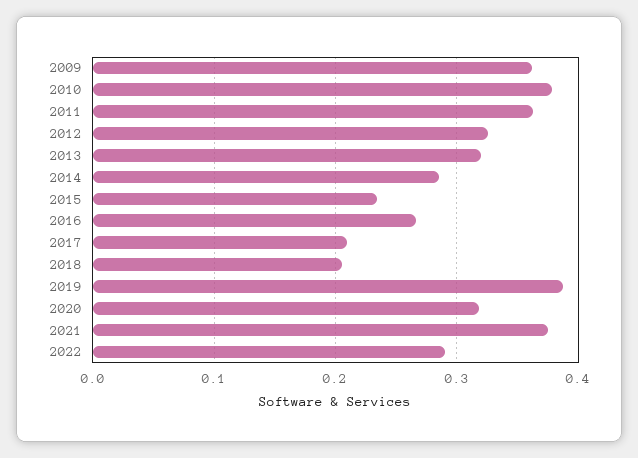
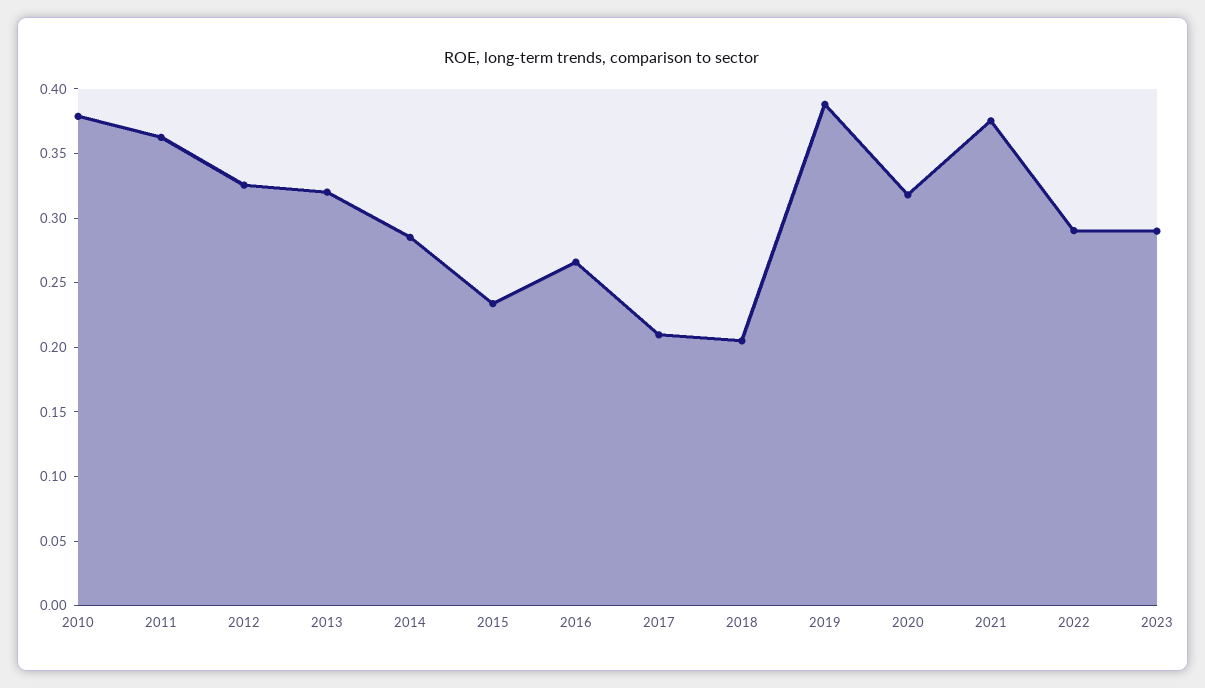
2009: 0.36 -> none
2023: none -> 0.29

